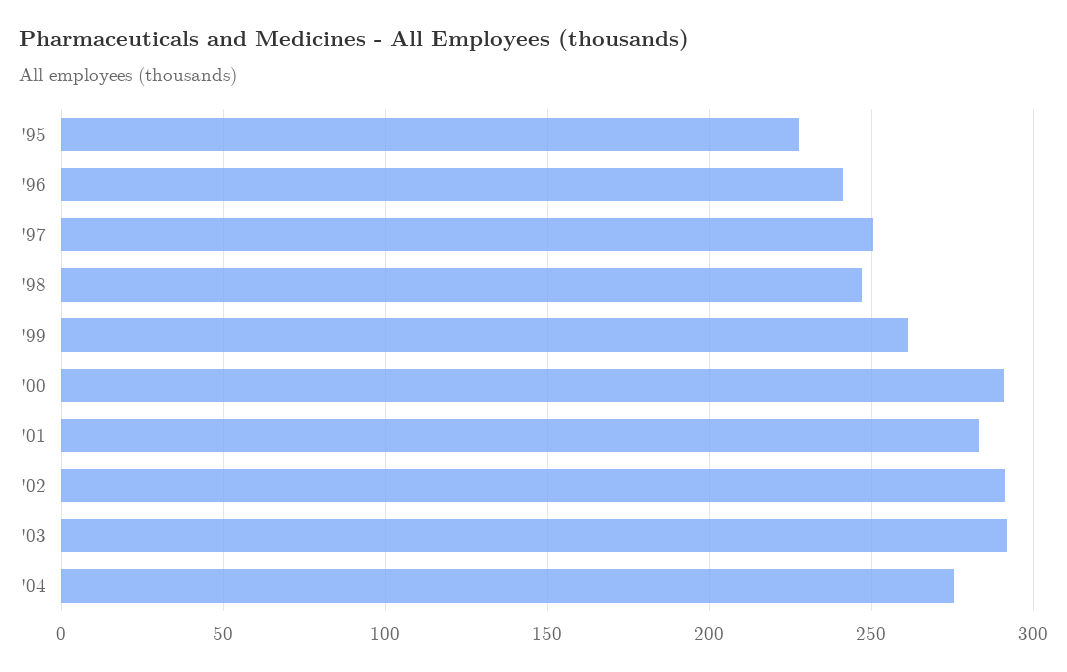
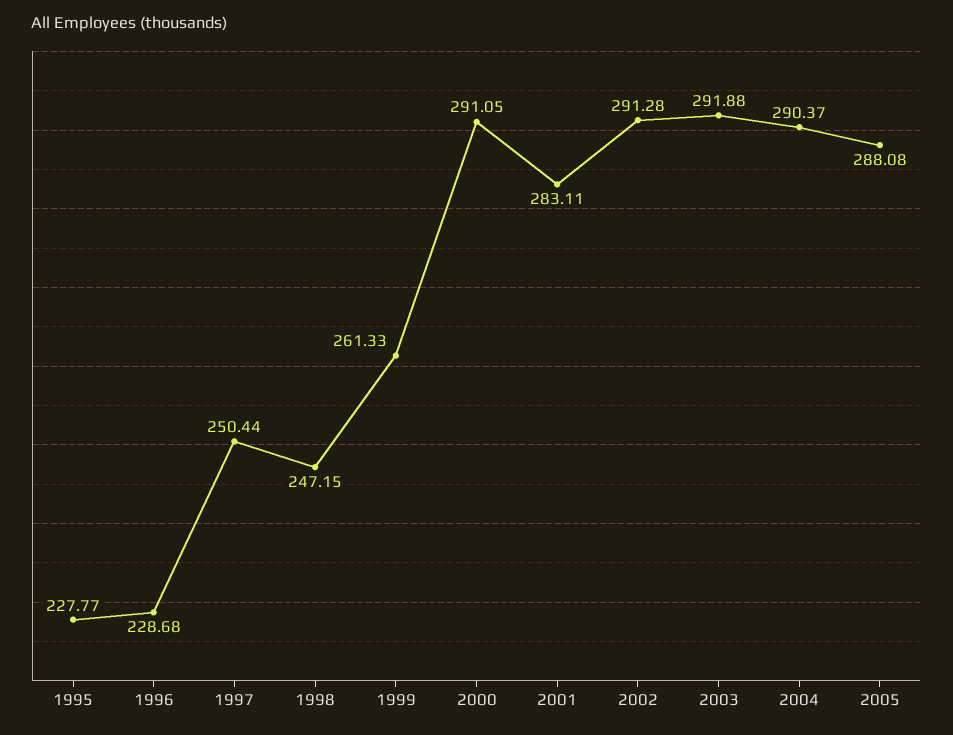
'96: 240 -> 228.68
'04: 275 -> 290.37
2005: none -> 288.08

